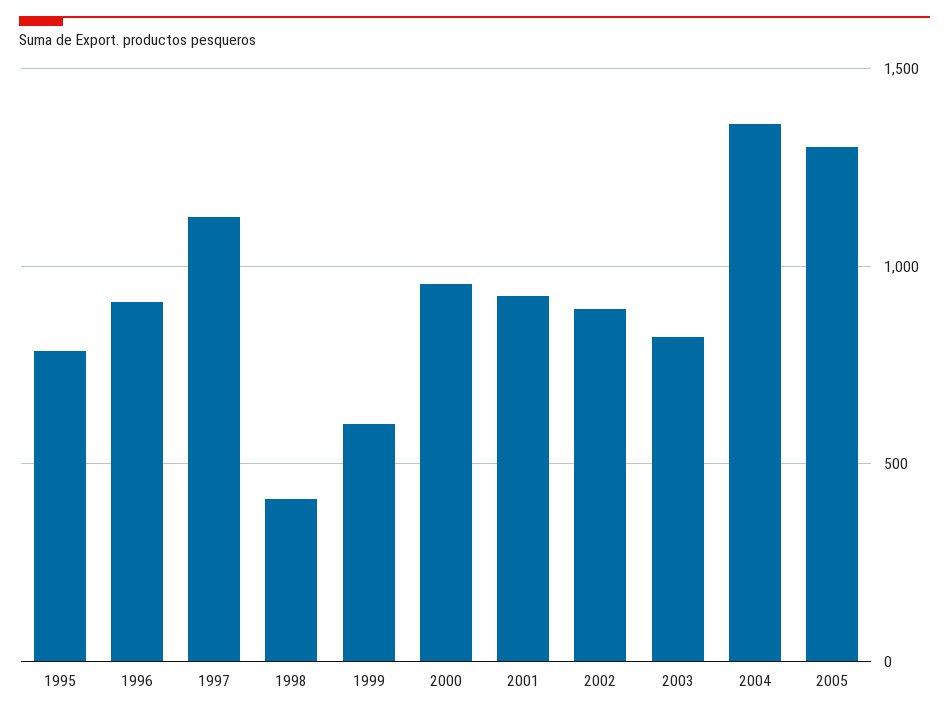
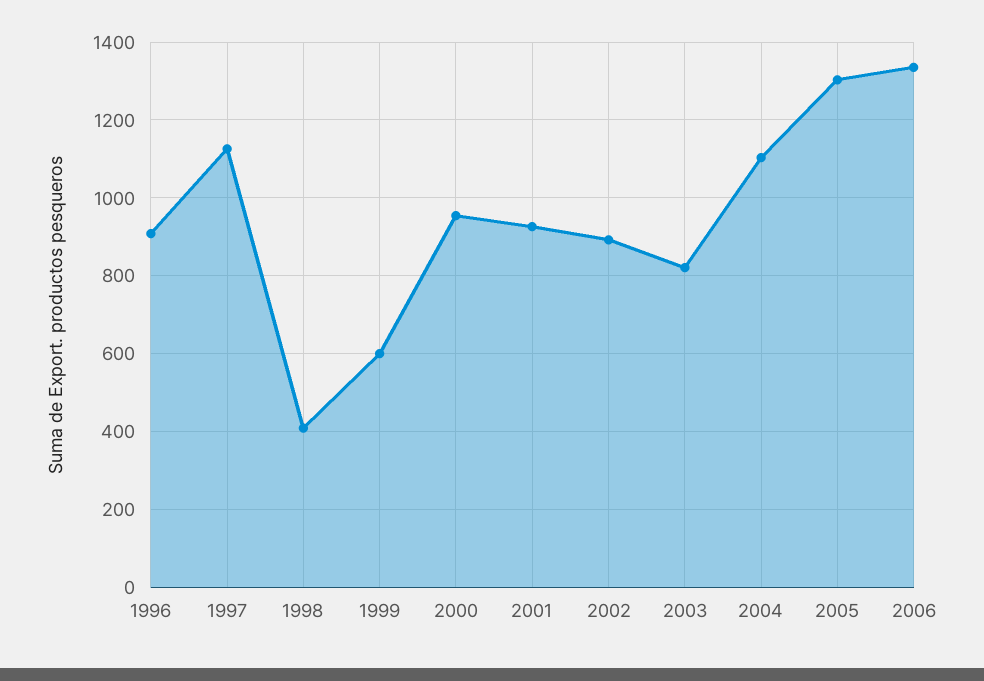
1995: 800 -> none
2004: 1350 -> 1100
2006: none -> 1340

